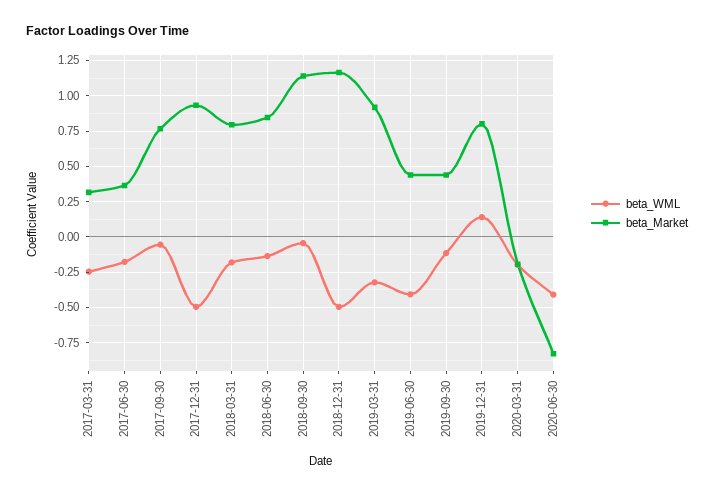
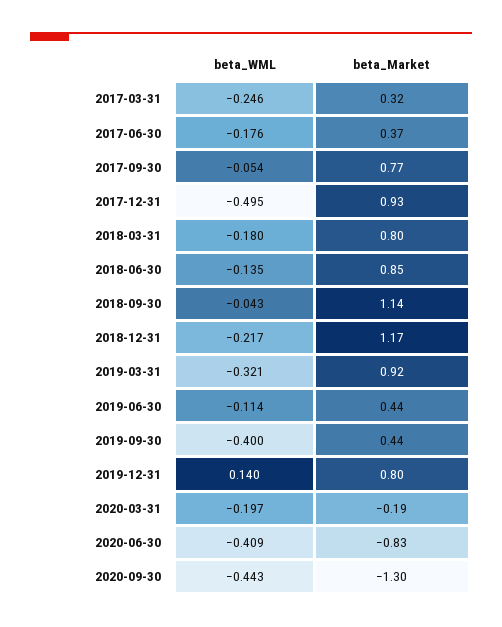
beta_WML, 2018-12-31: -0.5 -> -0.217
beta_WML, 2019-06-30: -0.4 -> -0.114
beta_WML, 2019-09-30: -0.1 -> -0.4
beta_WML, 2020-09-30: none -> -0.443
beta_Market, 2020-09-30: none -> -1.3

